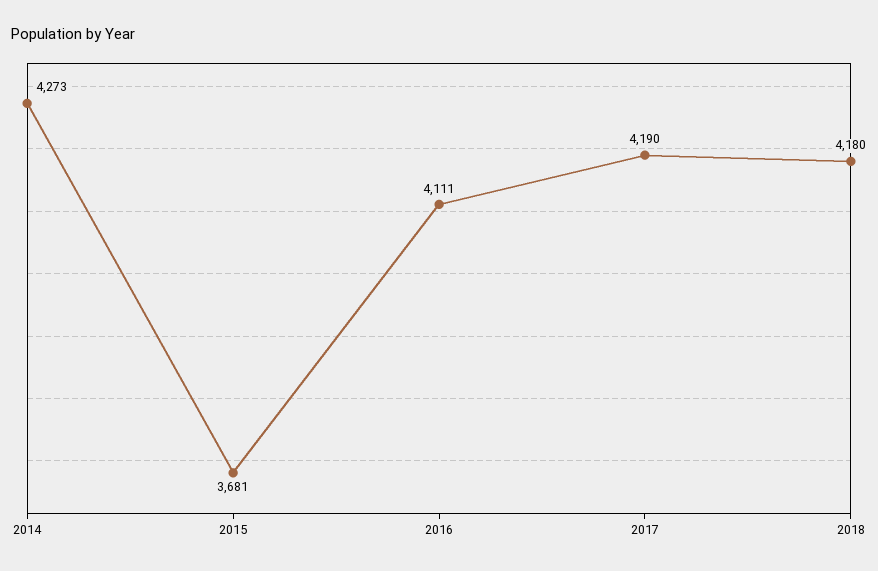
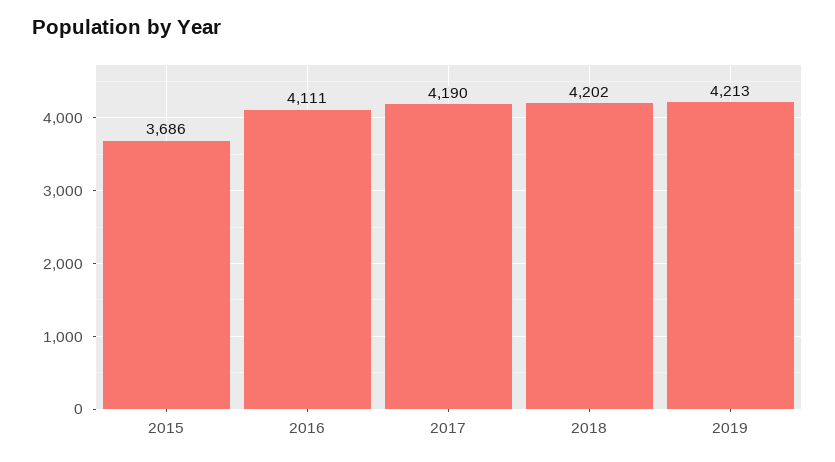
2014: 4273 -> none
2015: 3681 -> 3686
2018: 4180 -> 4202
2019: none -> 4213

